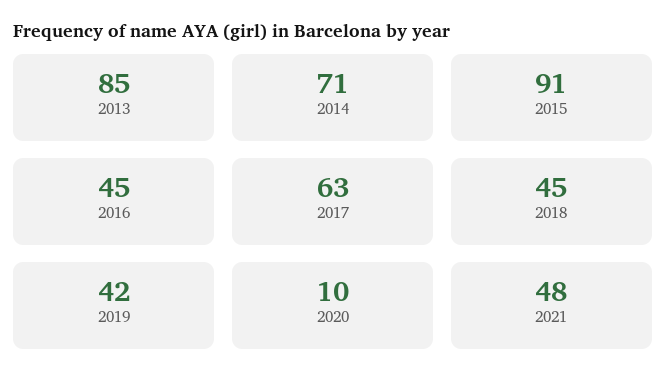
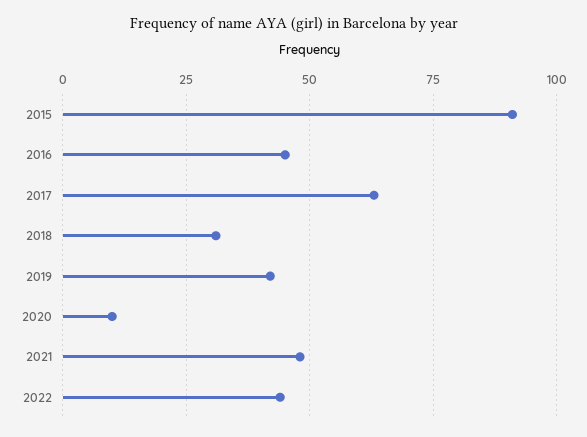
2013: 85 -> none
2014: 71 -> none
2018: 45 -> 30
2022: none -> 45

